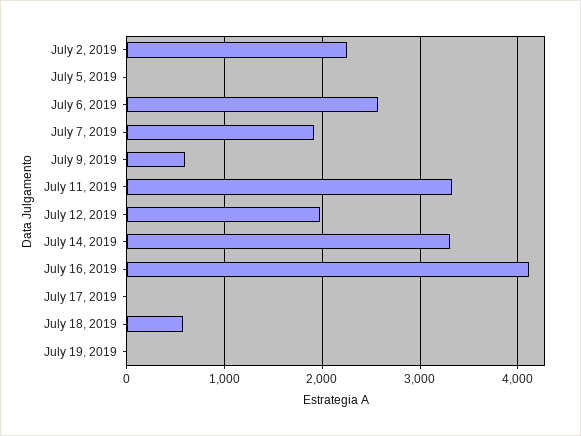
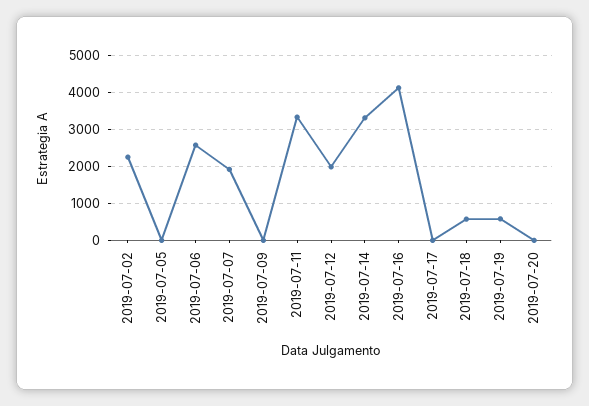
July 9, 2019: 600 -> 0
July 19, 2019: 0 -> 600
2019-07-20: none -> 0

